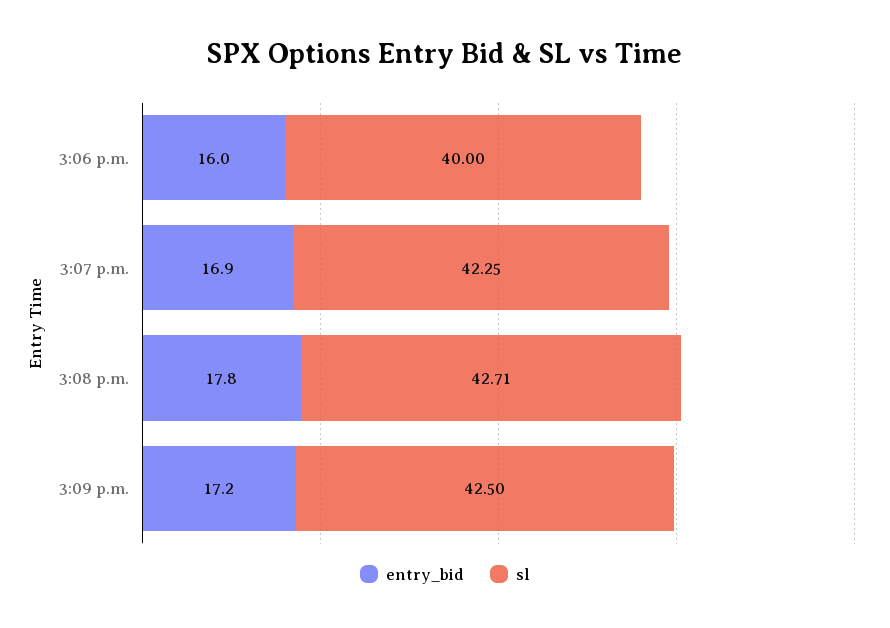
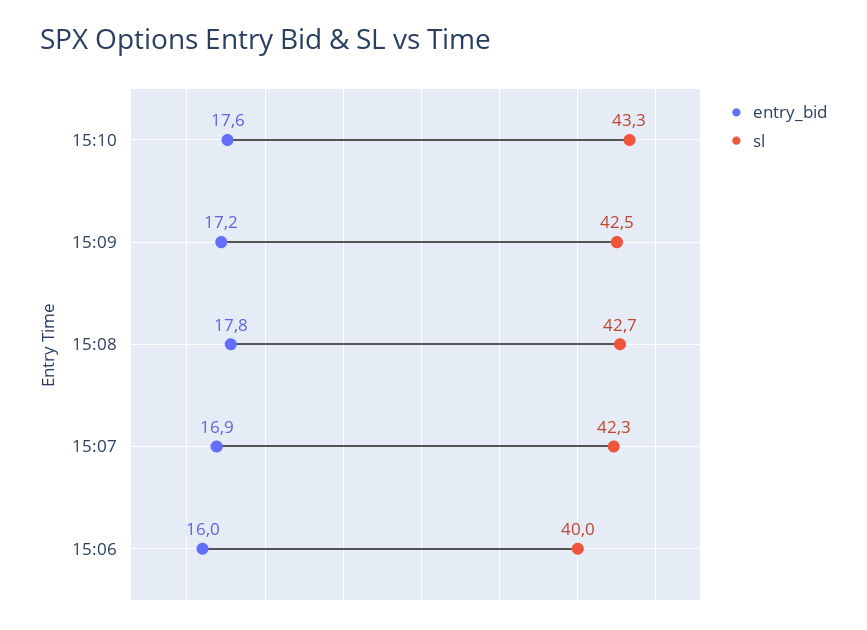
entry_bid, 15:10: none -> 17.6
sl, 15:10: none -> 43.3

